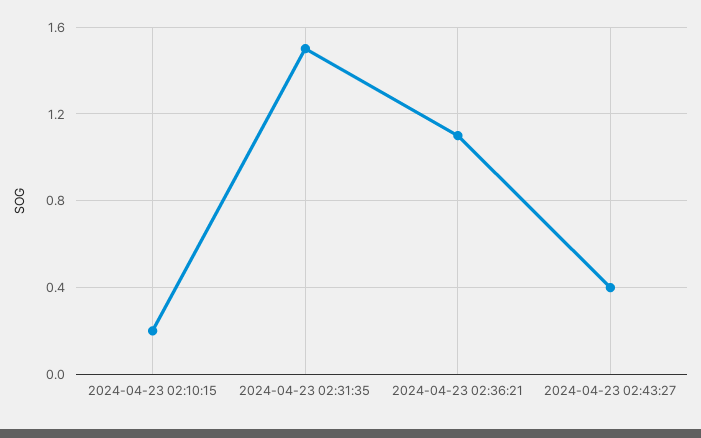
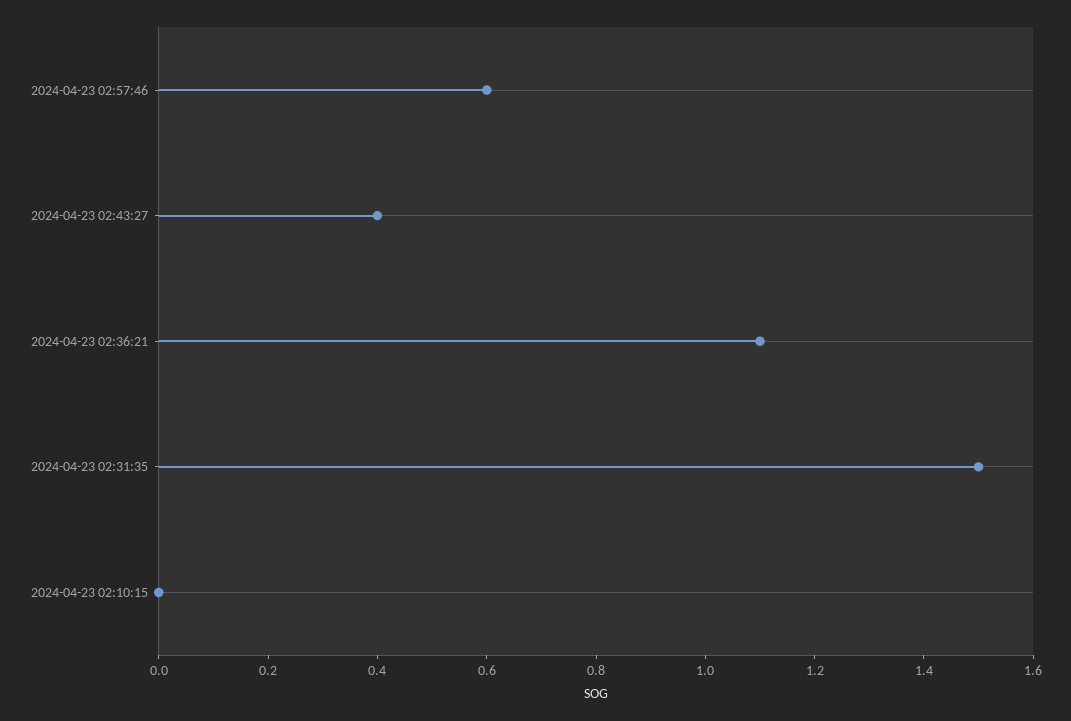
2024-04-23 02:10:15: 0.2 -> 0
2024-04-23 02:57:46: none -> 0.6

